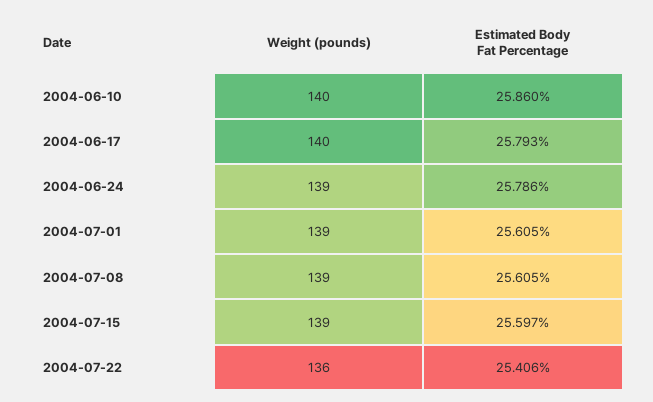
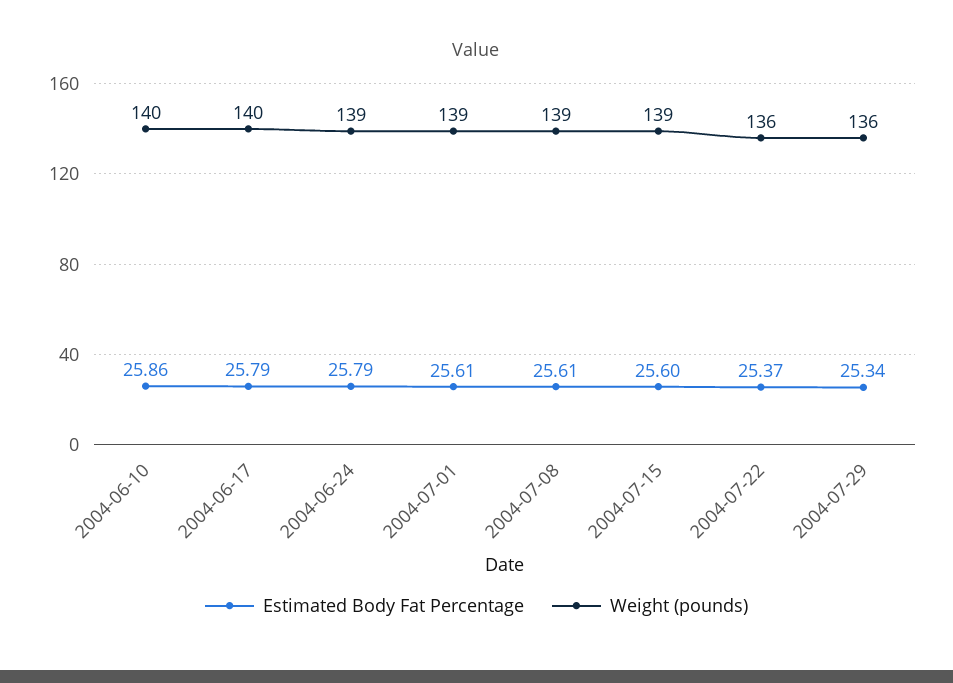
Estimated Body Fat Percentage, 2004-07-22: 25.406 -> 25.37
Estimated Body Fat Percentage, 2004-07-29: none -> 25.34
Weight (pounds), 2004-07-29: none -> 136

